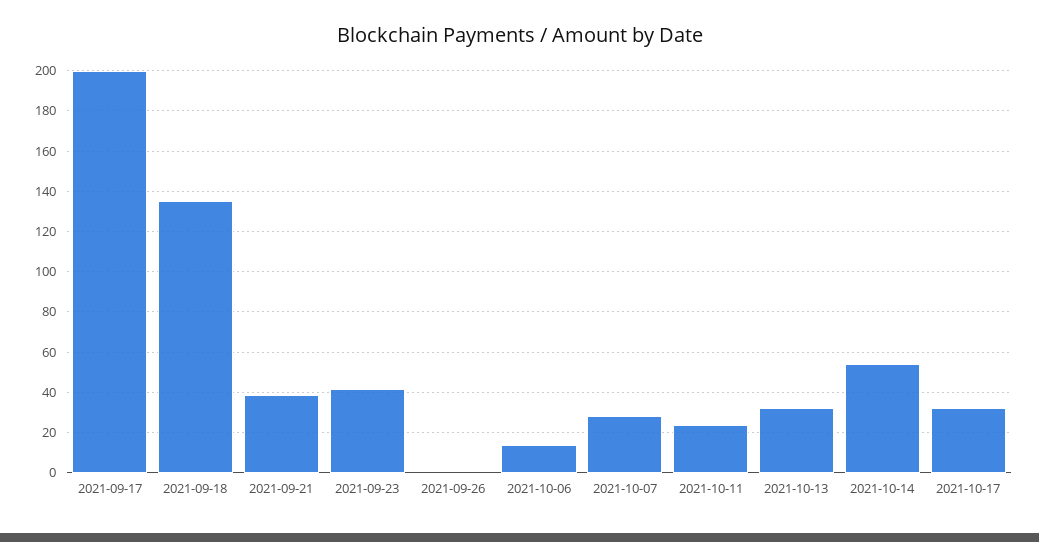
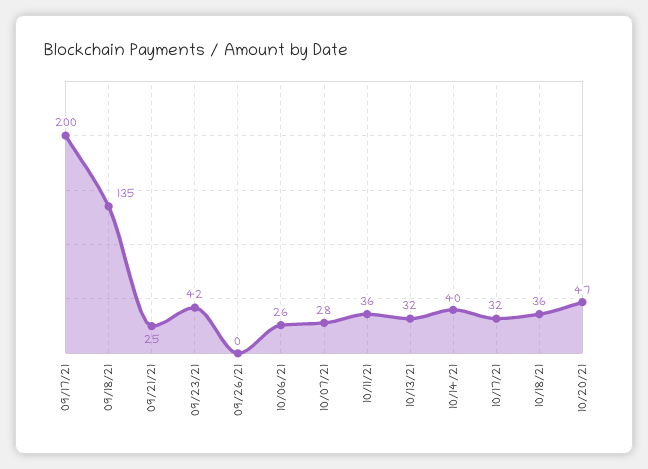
2021-09-21: 40 -> 25
2021-10-06: 15 -> 26
2021-10-11: 25 -> 36
2021-10-14: 55 -> 40
10/18/21: none -> 36
10/20/21: none -> 47

